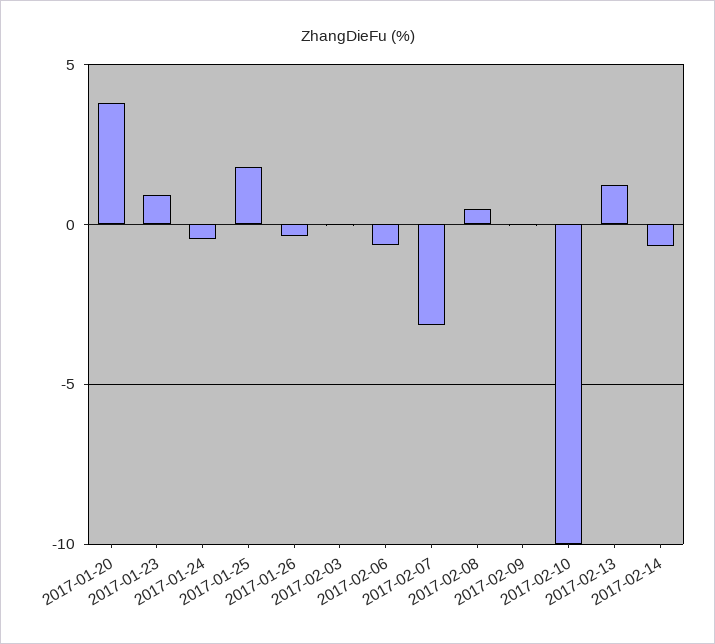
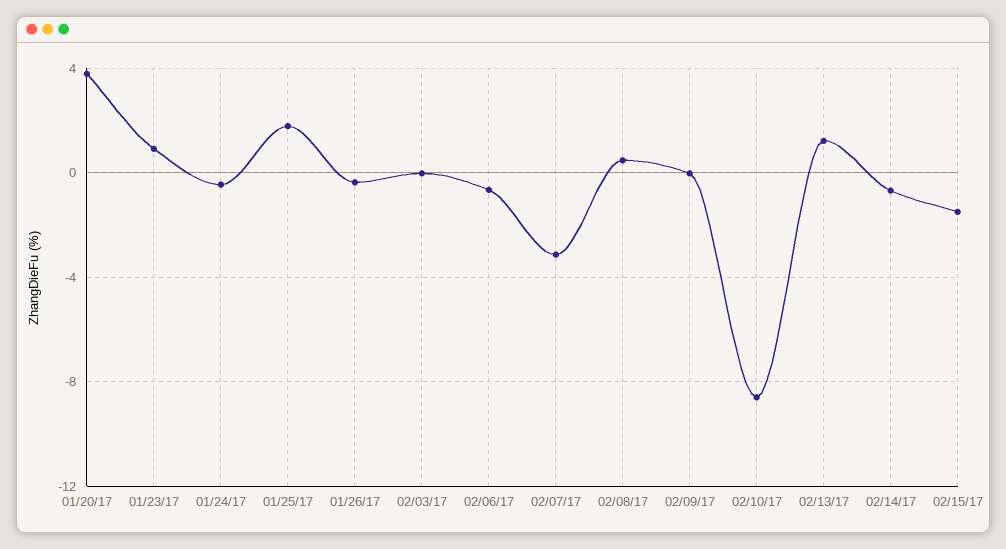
2017-02-10: -10 -> -8.5
02/15/17: none -> -1.5

